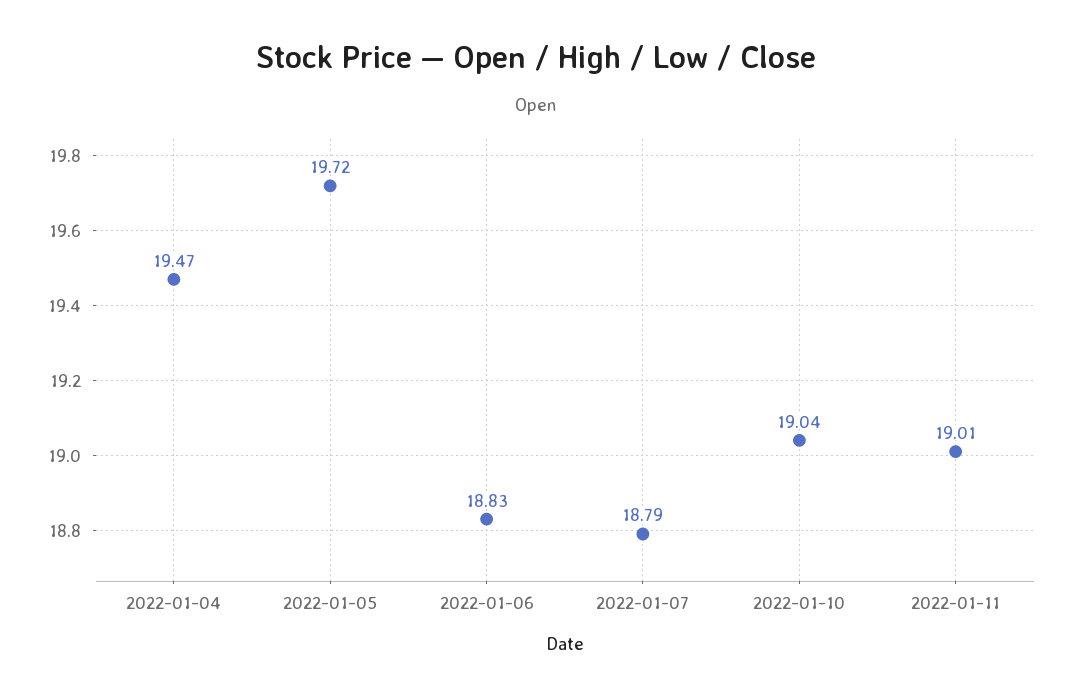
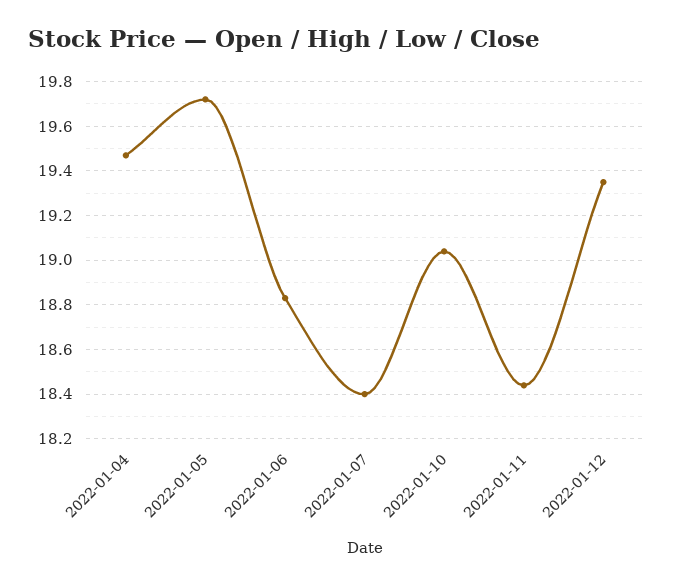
2022-01-07: 18.79 -> 18.4
2022-01-11: 19.01 -> 18.45
2022-01-12: none -> 19.35

